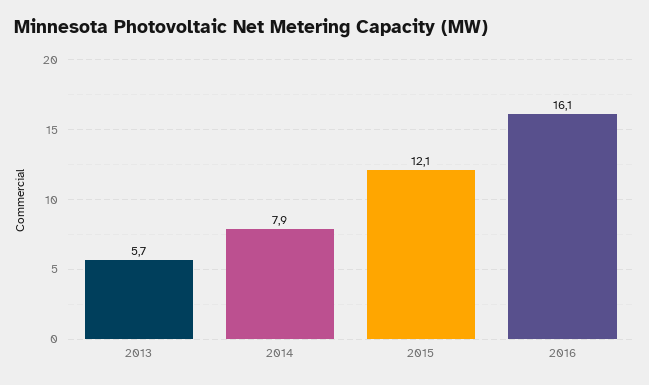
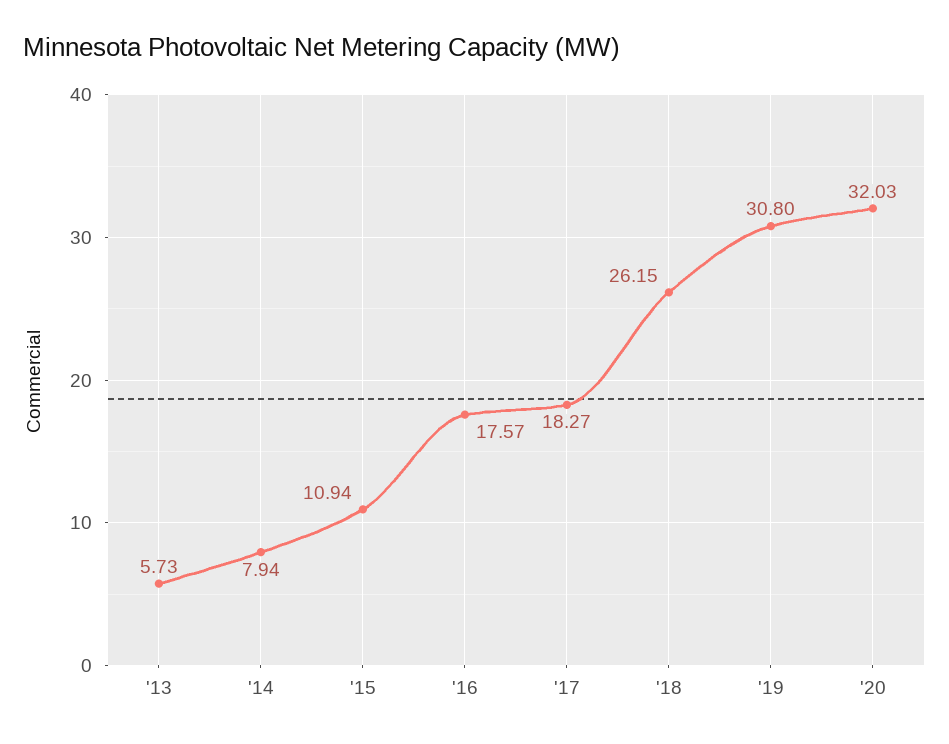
2015: 12.1 -> 10.94
2016: 16.1 -> 17.57
'17: none -> 18.27
'18: none -> 26.15
'19: none -> 30.8
'20: none -> 32.03

